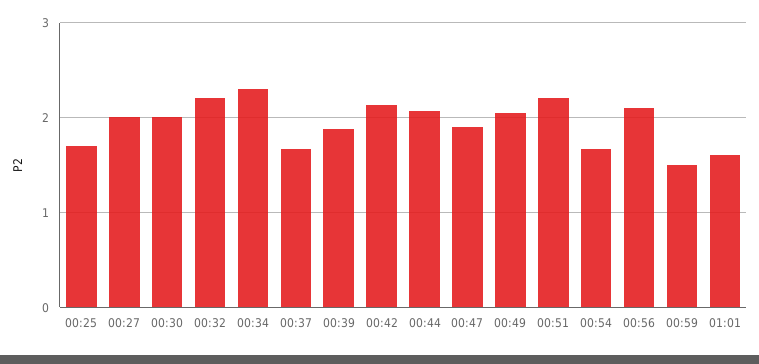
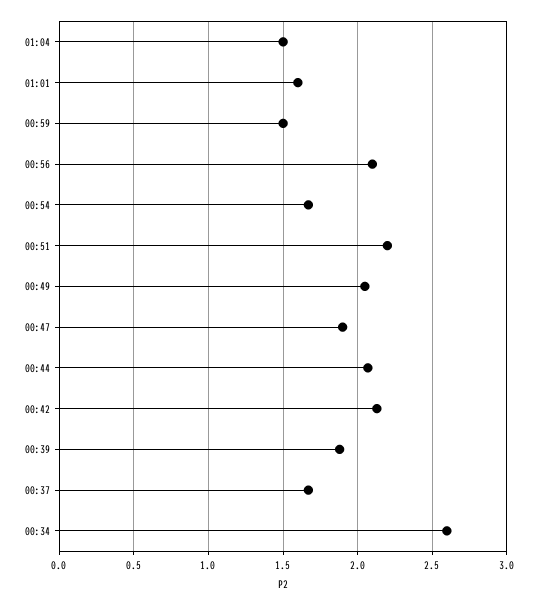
00:25: 1.7 -> none
00:27: 2 -> none
00:30: 2 -> none
00:32: 2.2 -> none
00:34: 2.3 -> 2.6
01:04: none -> 1.5

